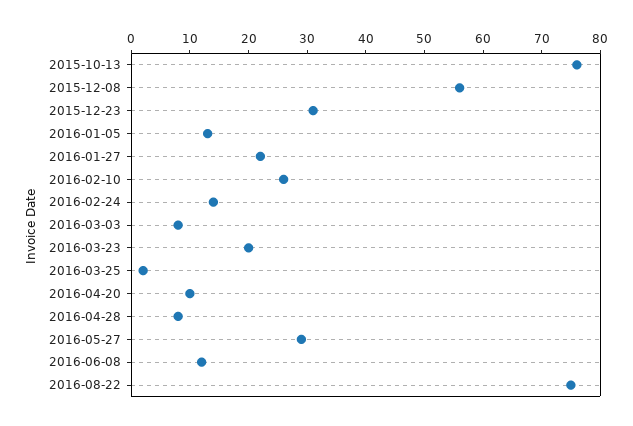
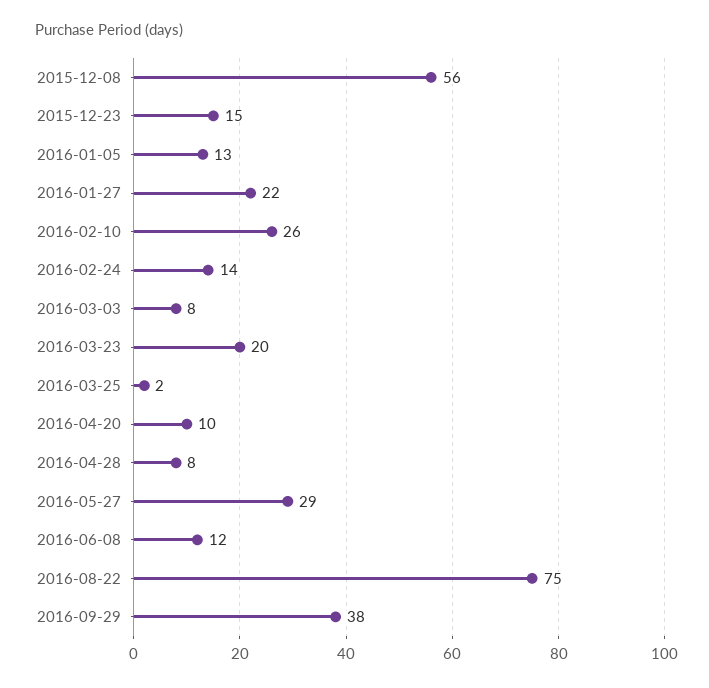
2015-10-13: 75 -> none
2015-12-23: 30 -> 15
2016-09-29: none -> 38

